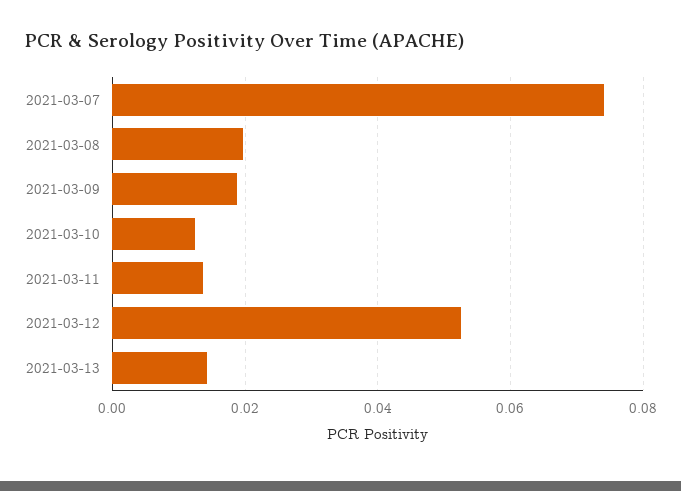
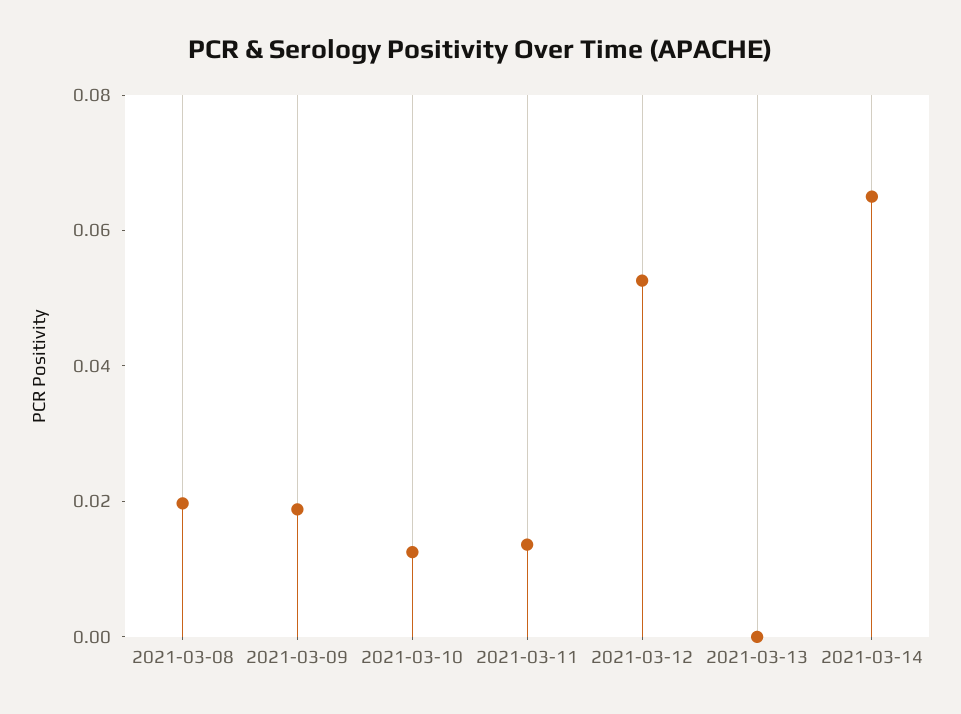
2021-03-07: 0.074 -> none
2021-03-13: 0.014 -> 0
2021-03-14: none -> 0.065

